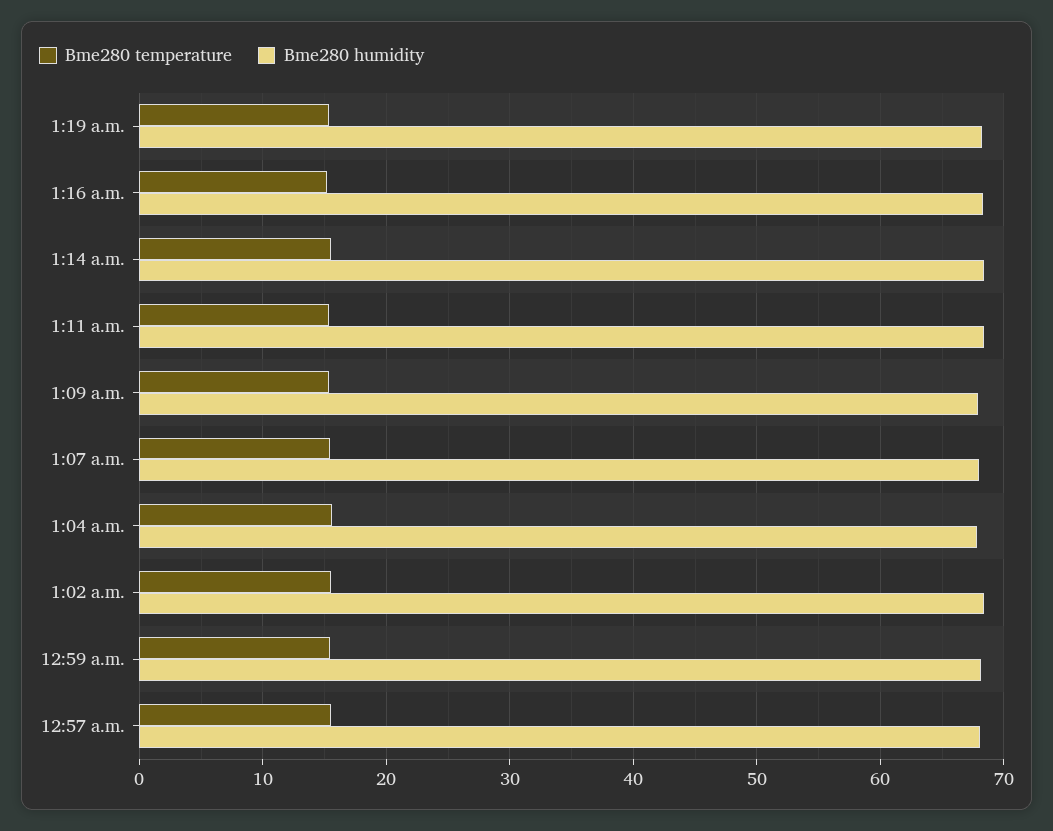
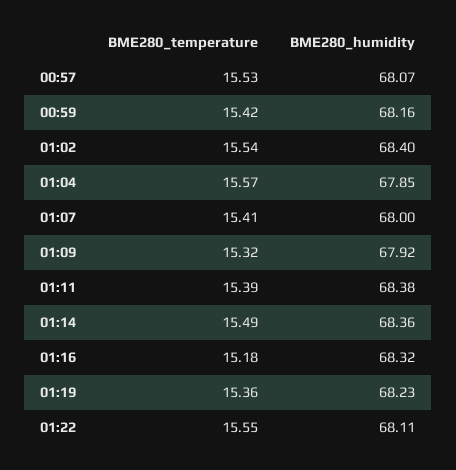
Bme280 temperature, 01:22: none -> 15.55
Bme280 humidity, 01:22: none -> 68.11

